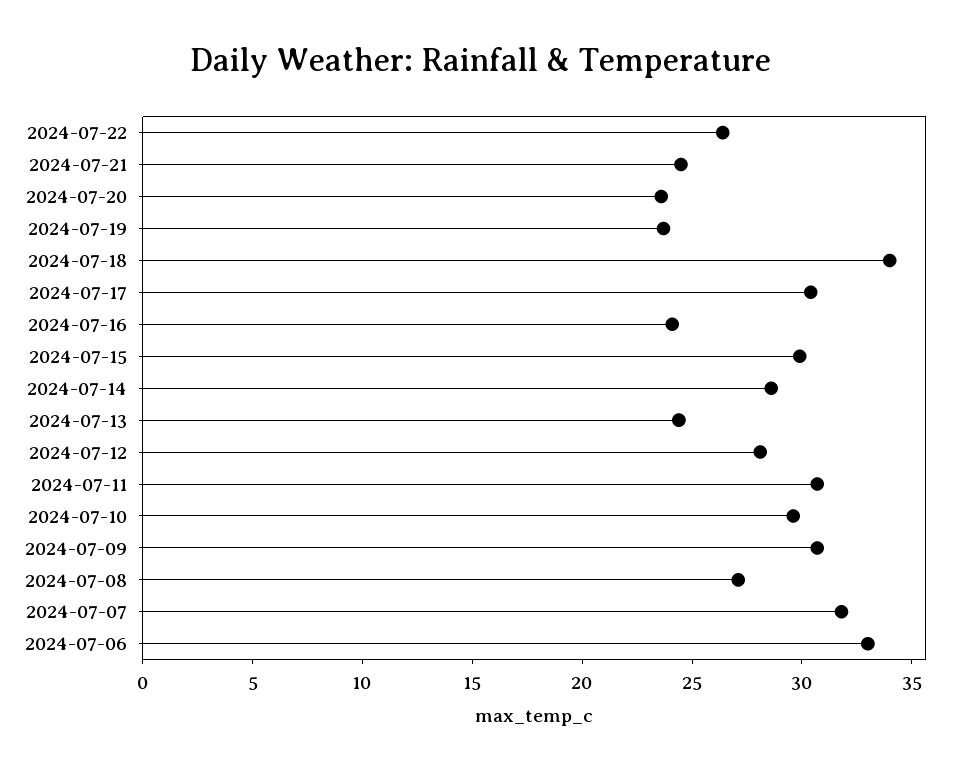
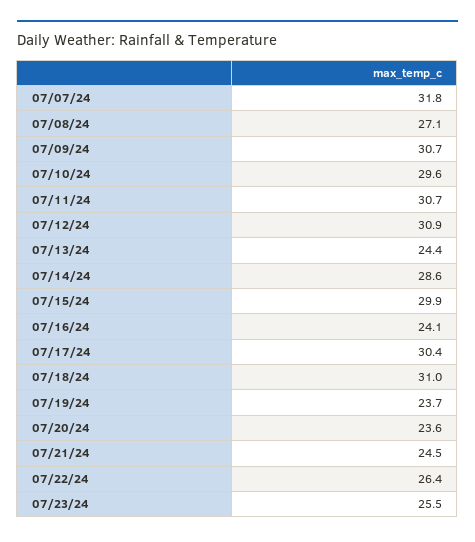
2024-07-18: 34 -> 31
2024-07-12: 28 -> 30.9
2024-07-06: 33 -> none
07/23/24: none -> 25.5

